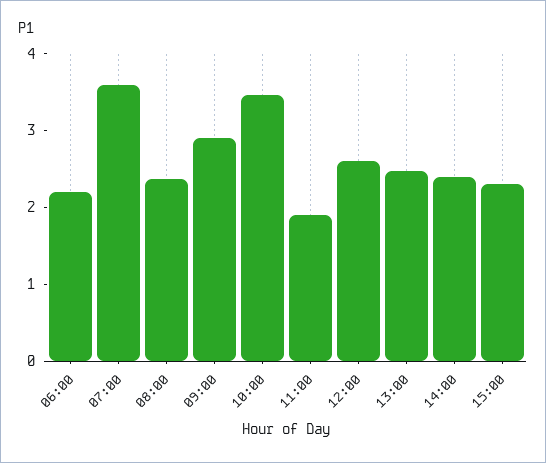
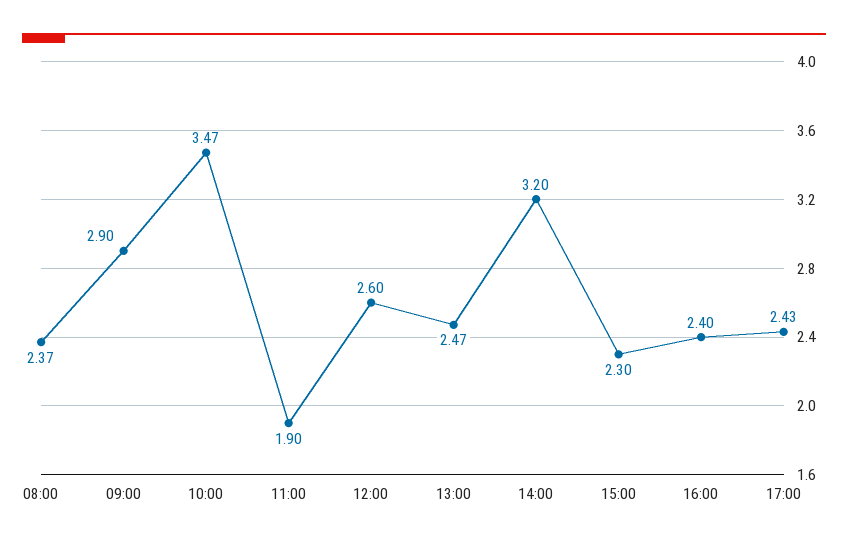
06:00: 2.2 -> none
07:00: 3.6 -> none
14:00: 2.4 -> 3.2
16:00: none -> 2.4
17:00: none -> 2.43

